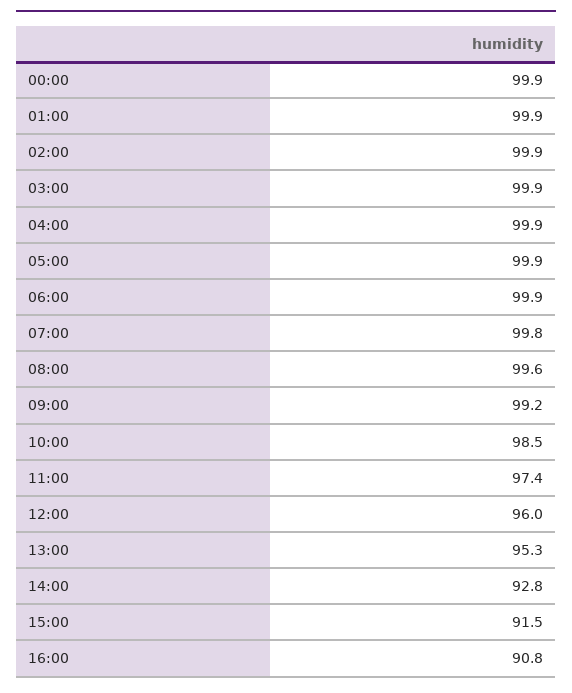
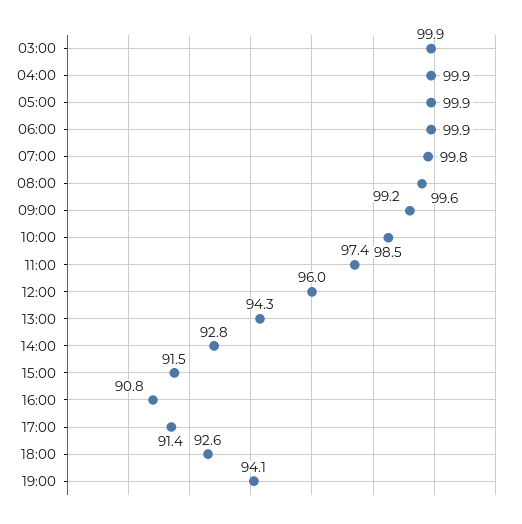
00:00: 99.9 -> none
01:00: 99.9 -> none
02:00: 99.9 -> none
13:00: 95.3 -> 94.3
17:00: none -> 91.4
18:00: none -> 92.6
19:00: none -> 94.1

